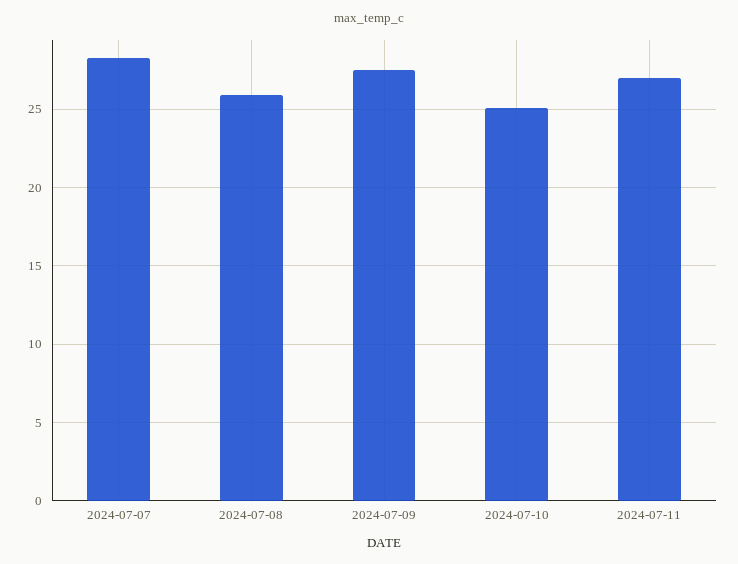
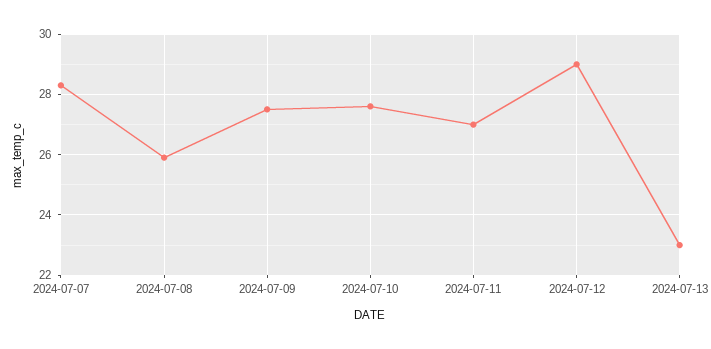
2024-07-10: 25 -> 27.5
2024-07-12: none -> 29
2024-07-13: none -> 23

